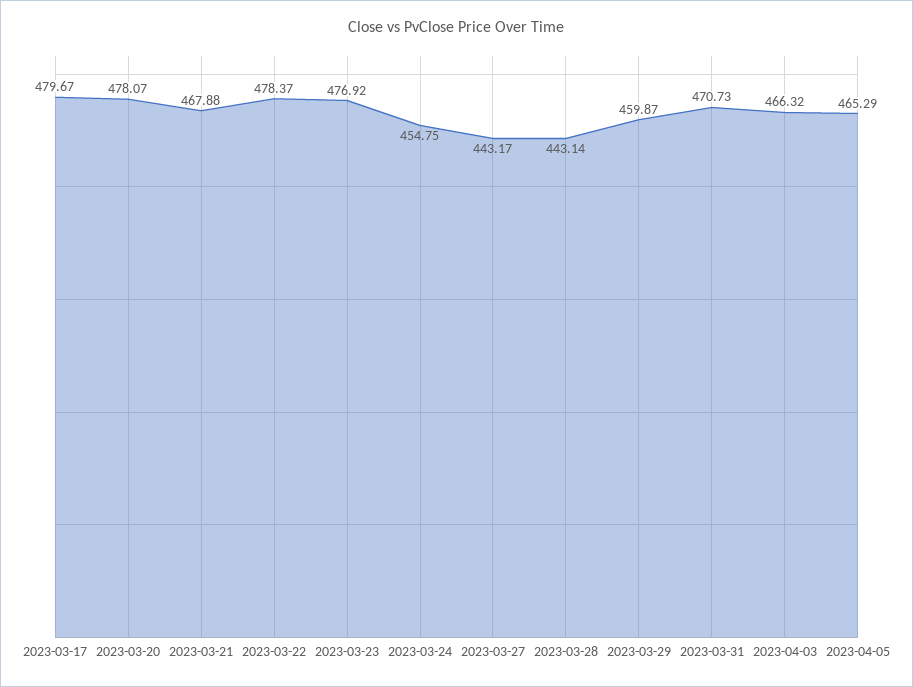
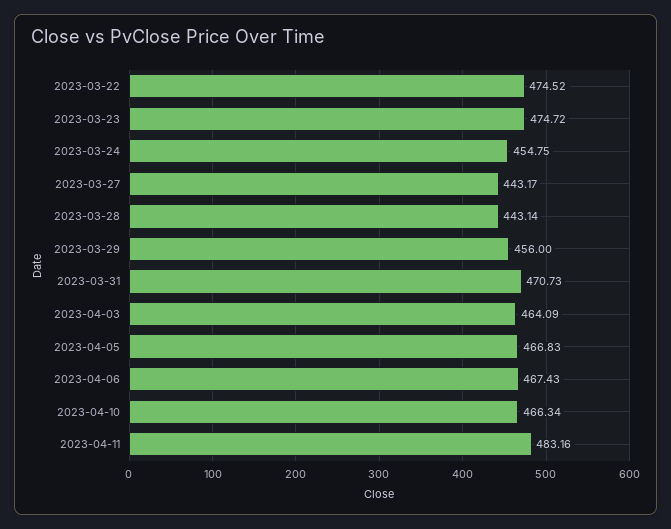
2023-03-17: 479.67 -> none
2023-03-20: 478.07 -> none
2023-03-21: 467.88 -> none
2023-03-22: 478.37 -> 474.52
2023-03-23: 476.92 -> 474.72
2023-03-29: 459.87 -> 456
2023-04-03: 466.32 -> 464.09
2023-04-05: 465.29 -> 466.83
2023-04-06: none -> 467.43
2023-04-10: none -> 466.34
2023-04-11: none -> 483.16

